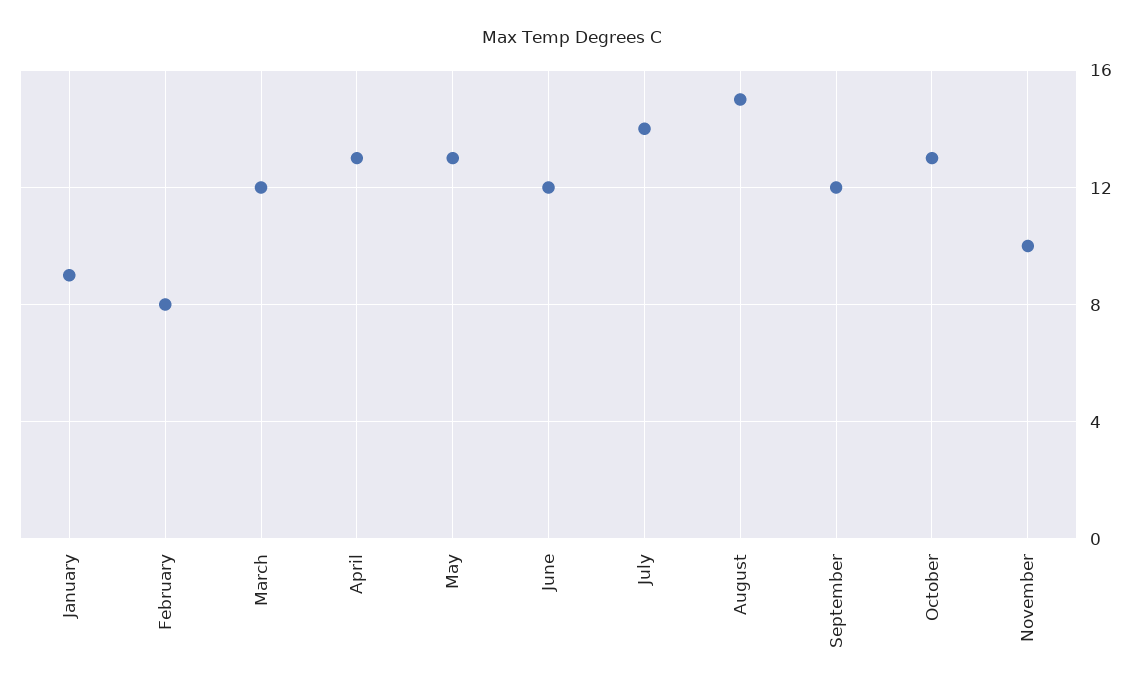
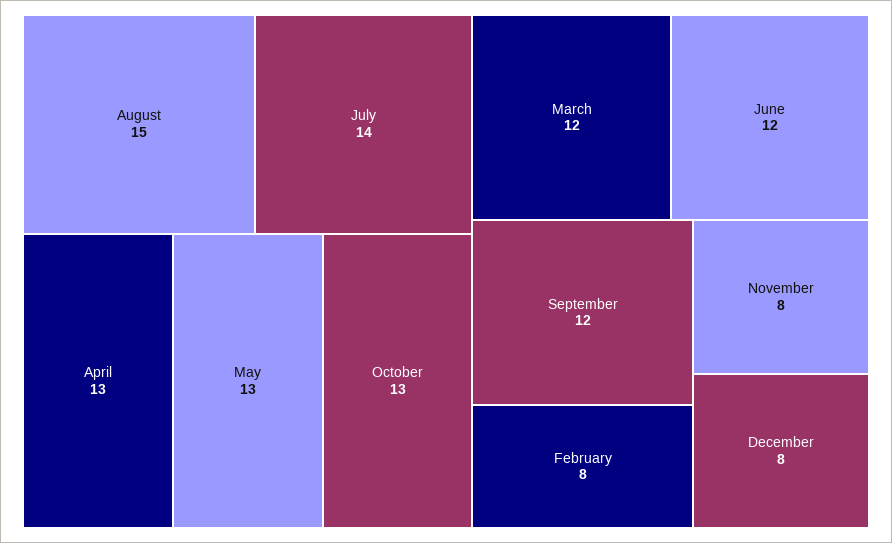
January: 9 -> none
November: 10 -> 8
December: none -> 8

